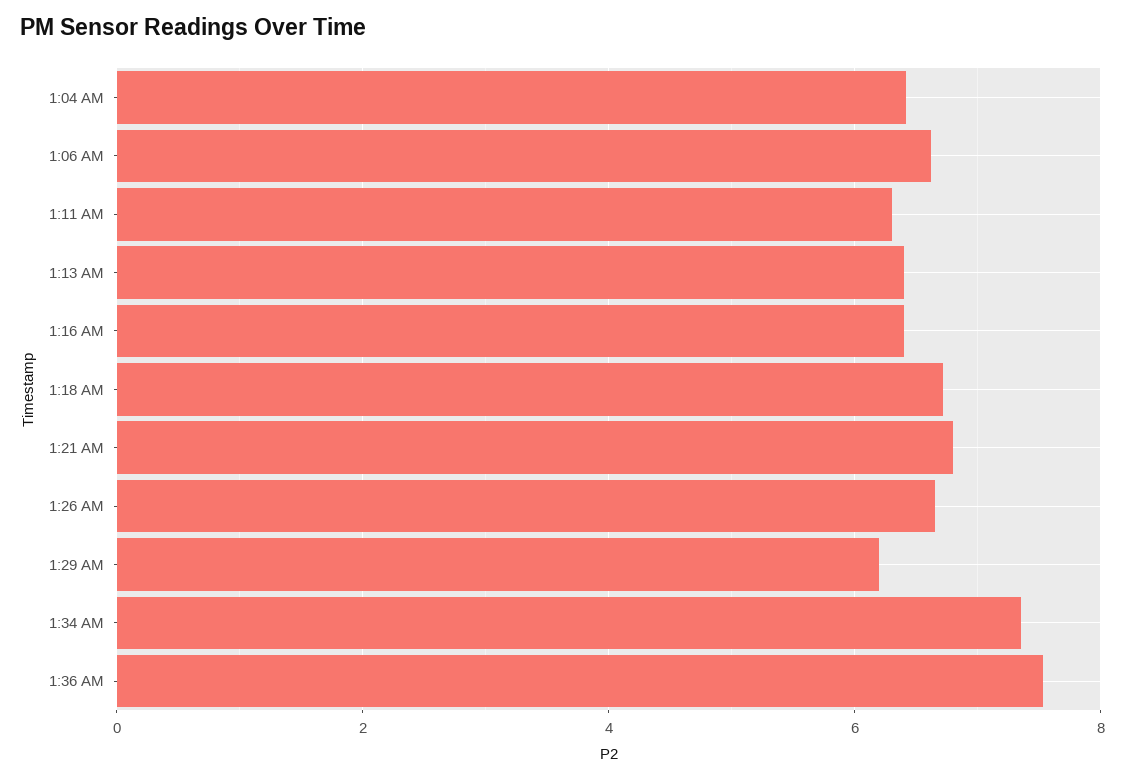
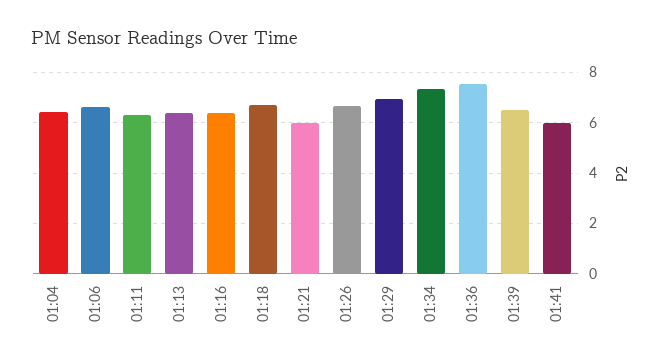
1:21 AM: 6.8 -> 6
1:29 AM: 6.2 -> 7
01:39: none -> 6.5
01:41: none -> 6

